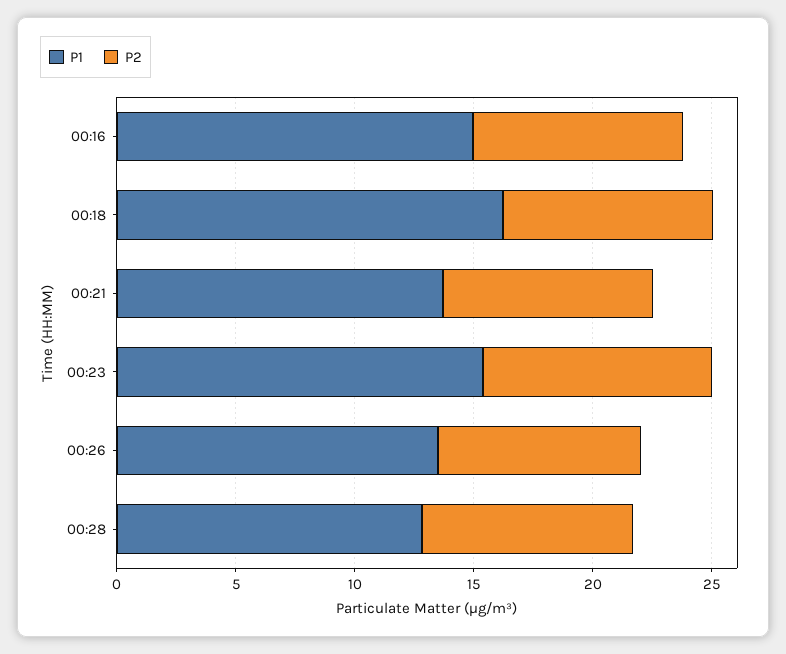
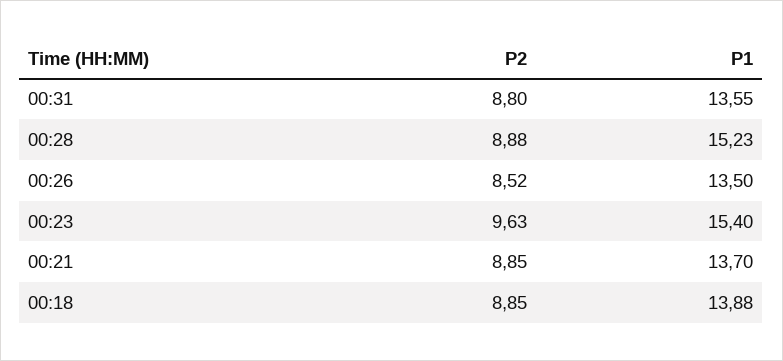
P1, 00:16: 15 -> none
P2, 00:16: 9 -> none
P1, 00:18: 16 -> 13.88
P1, 00:28: 13 -> 15.23
P2, 00:31: none -> 8.8
P1, 00:31: none -> 13.55

